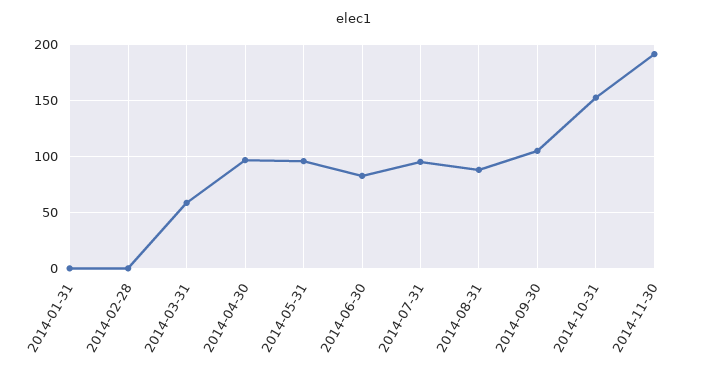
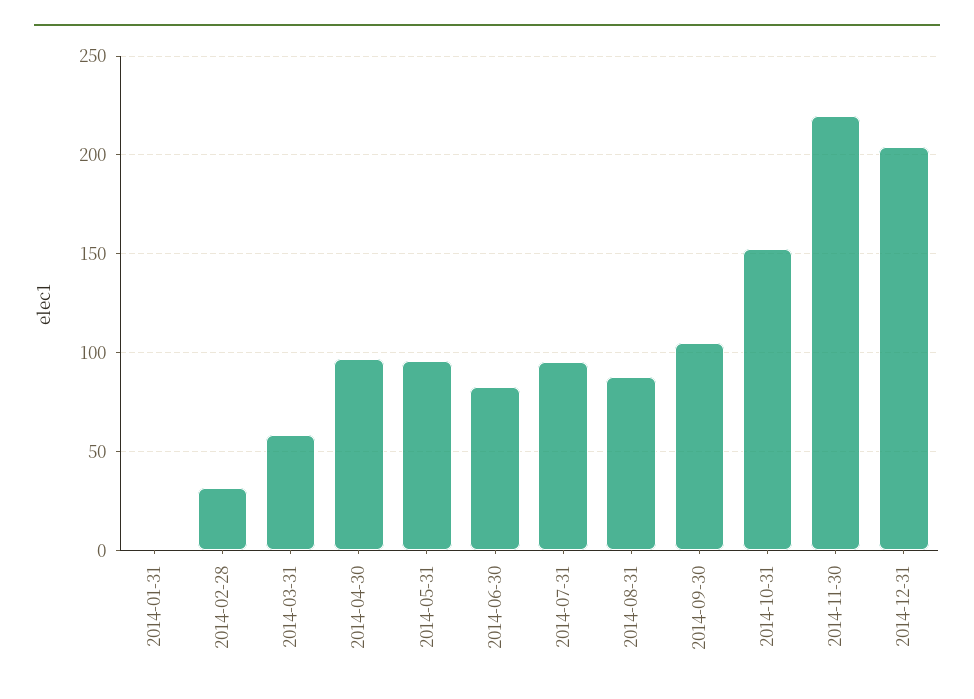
2014-02-28: 0 -> 30
2014-11-30: 190 -> 220
2014-12-31: none -> 205

